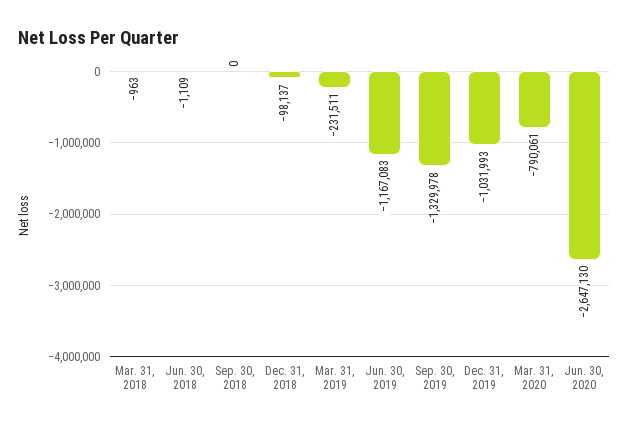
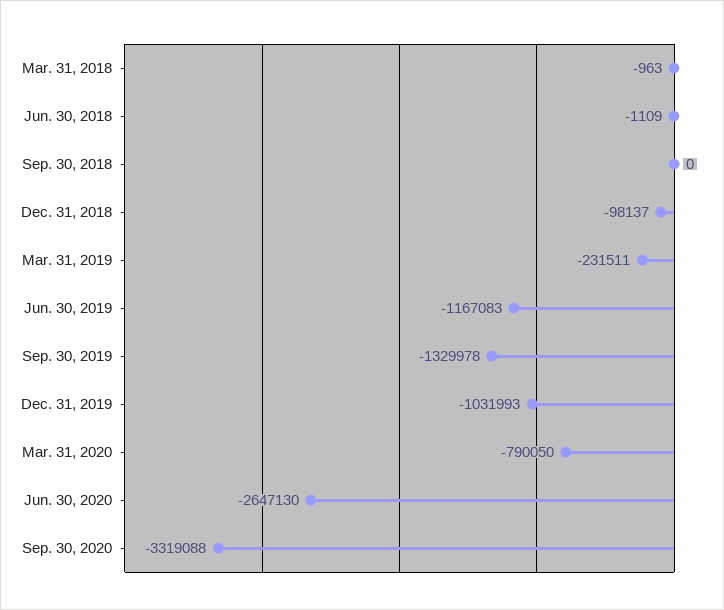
Mar. 31, 2020: -790061 -> -790050
Sep. 30, 2020: none -> -3319088

